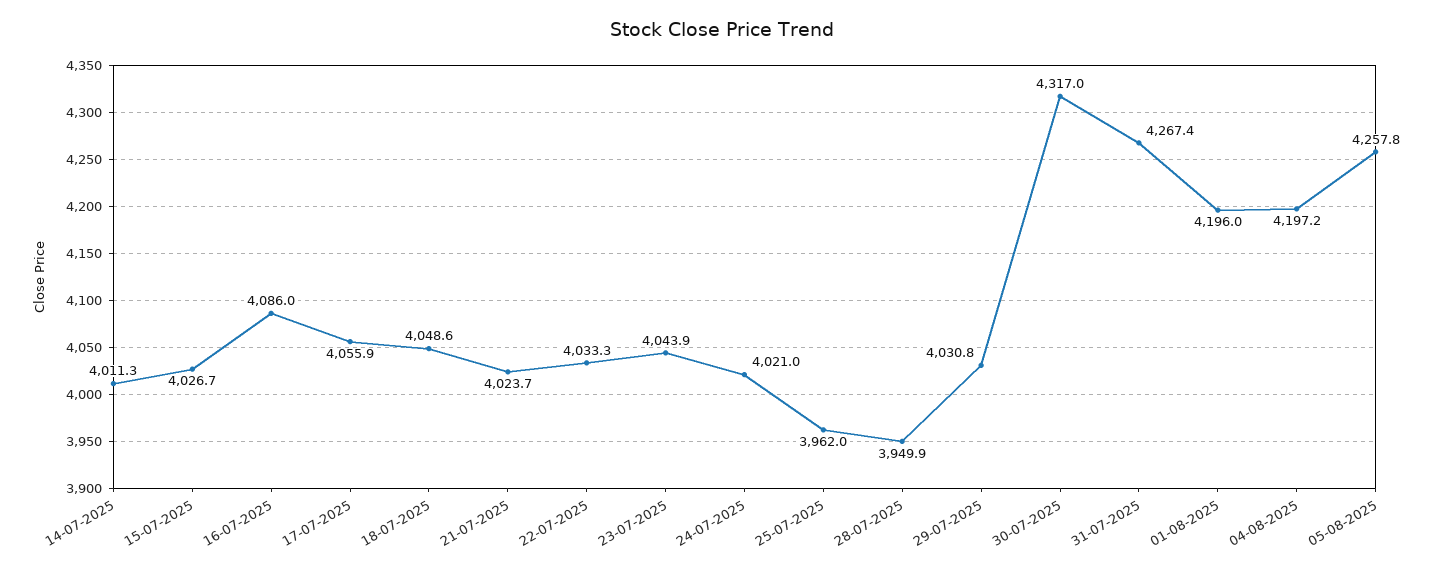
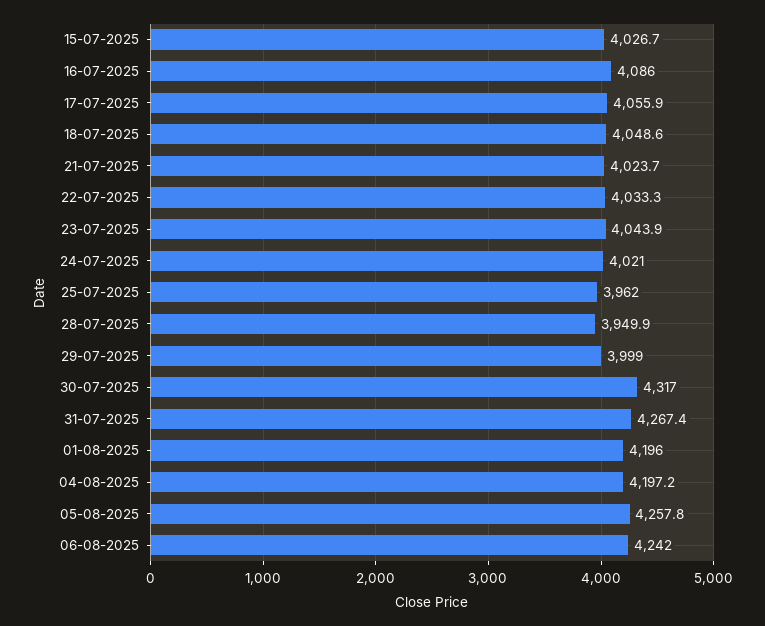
14-07-2025: 4011.3 -> none
29-07-2025: 4030.8 -> 3999
06-08-2025: none -> 4242

